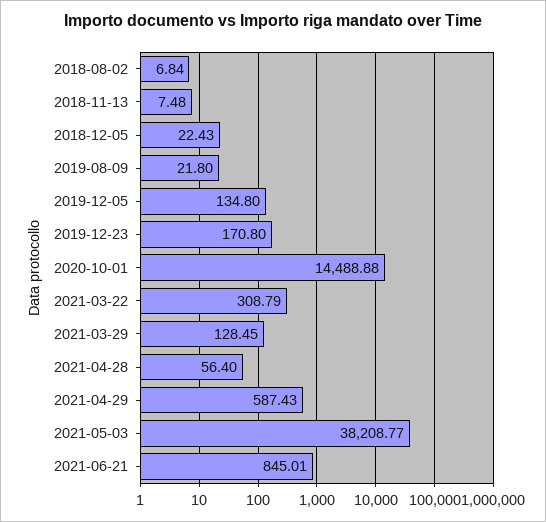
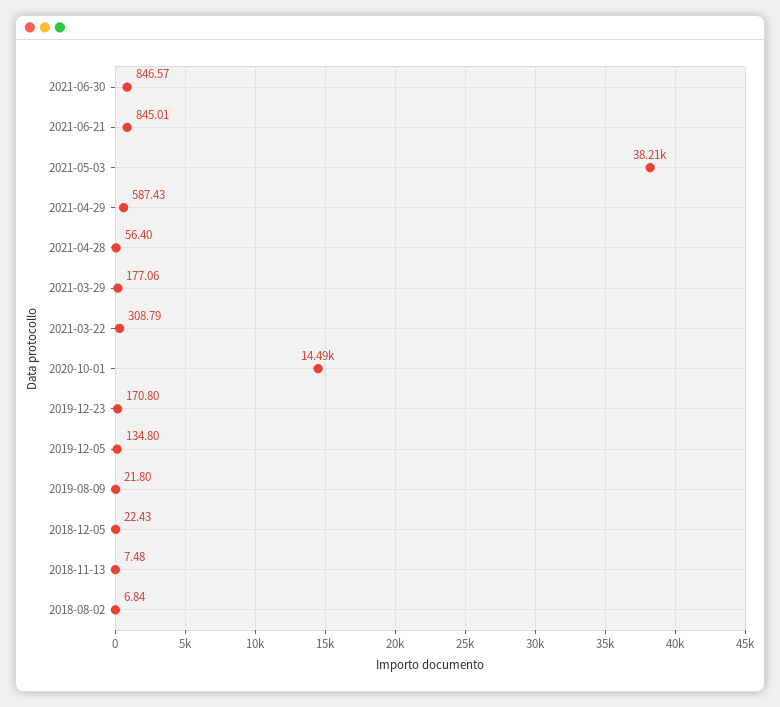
2021-03-29: 128.45 -> 177.06
2021-06-30: none -> 846.57

